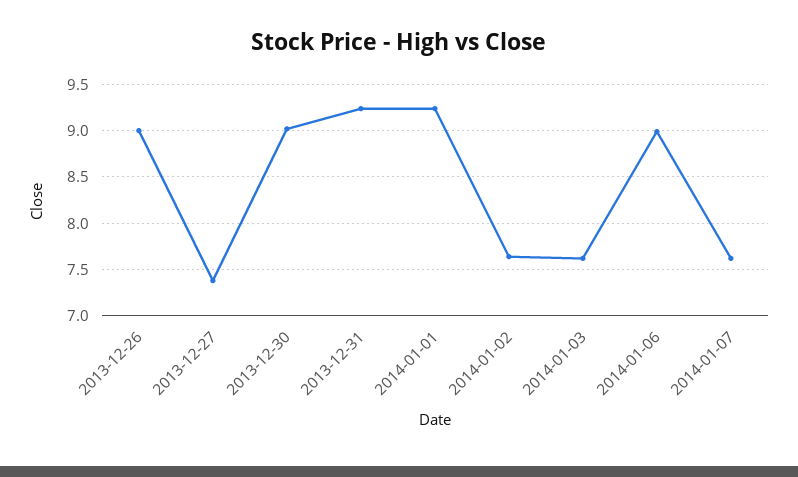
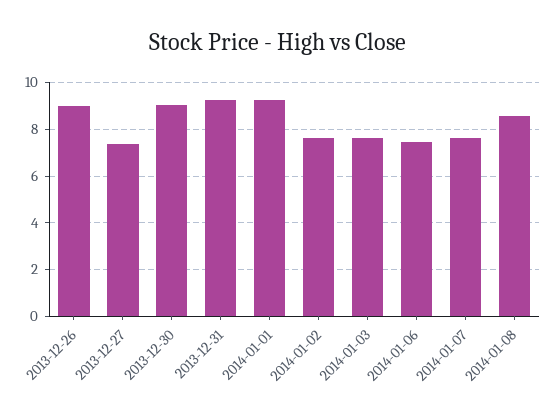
2014-01-06: 9 -> 7.5
2014-01-08: none -> 8.5

